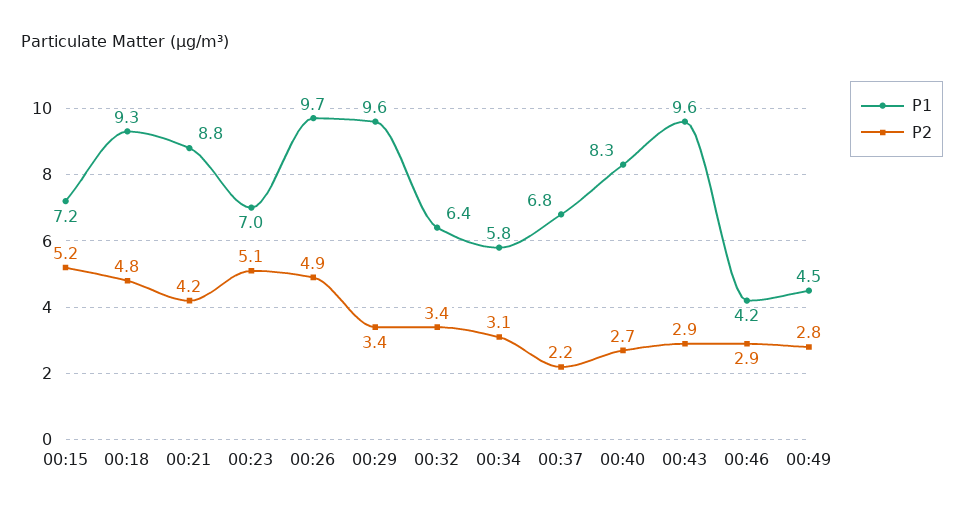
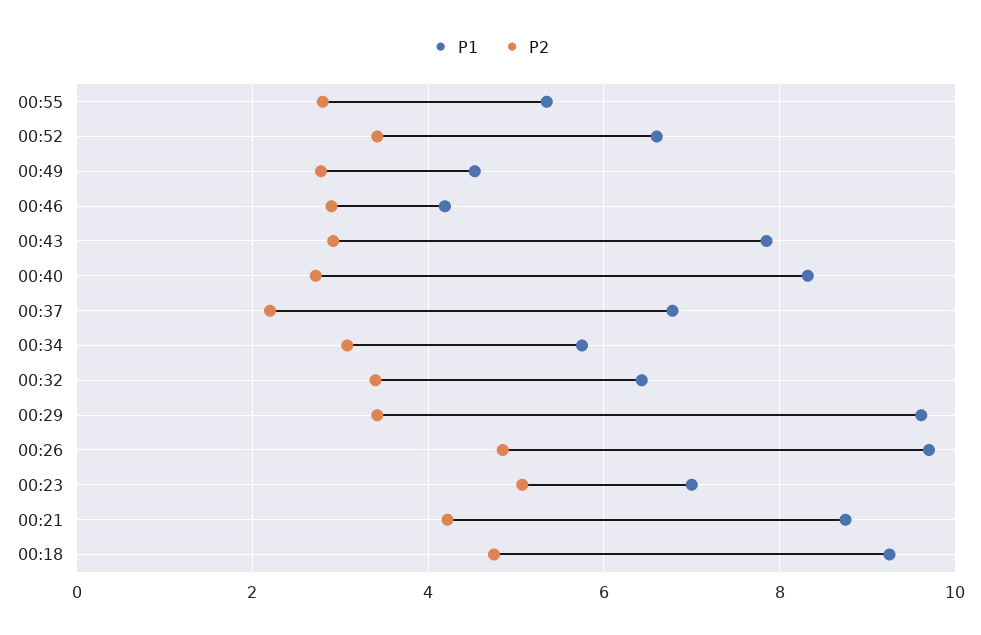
P1, 00:15: 7.2 -> none
P2, 00:15: 5.2 -> none
P1, 00:43: 9.6 -> 7.8
P1, 00:55: none -> 5.4
P2, 00:55: none -> 2.8
P1, 00:52: none -> 6.6
P2, 00:52: none -> 3.4

